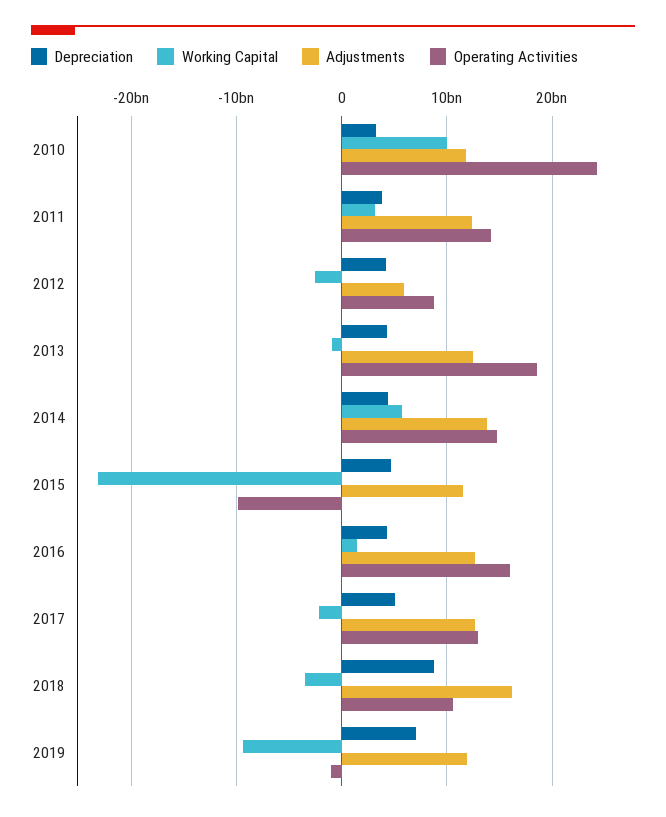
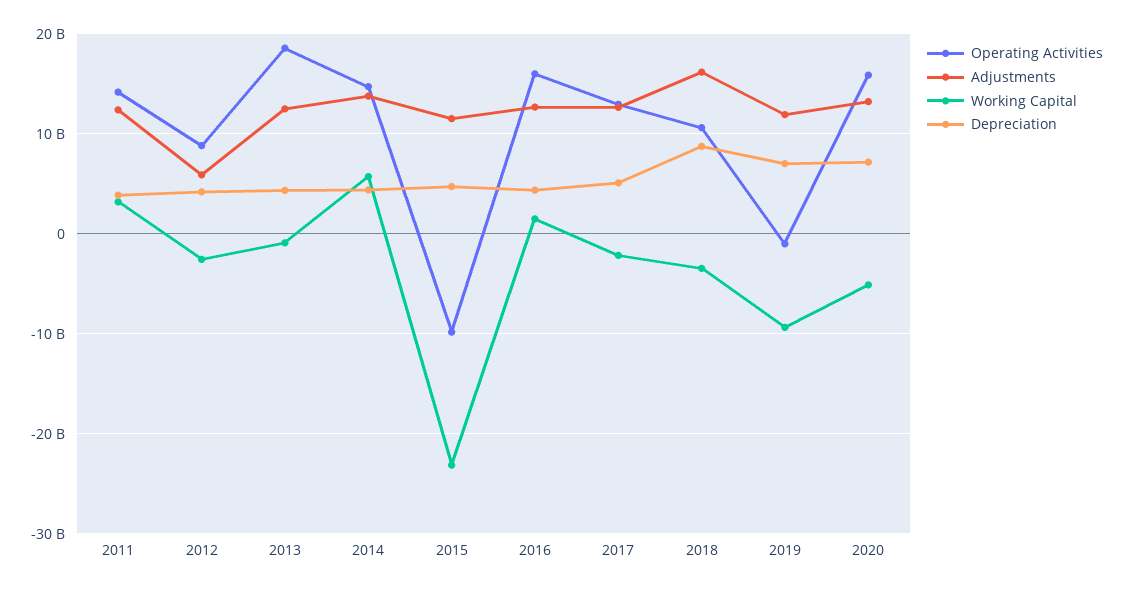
Depreciation, 2010: 3000000000 -> none
Working Capital, 2010: 10000000000 -> none
Adjustments, 2010: 12000000000 -> none
Operating Activities, 2010: 24000000000 -> none
Operating Activities, 2020: none -> 16000000000
Adjustments, 2020: none -> 13000000000
Working Capital, 2020: none -> -5000000000
Depreciation, 2020: none -> 7000000000

